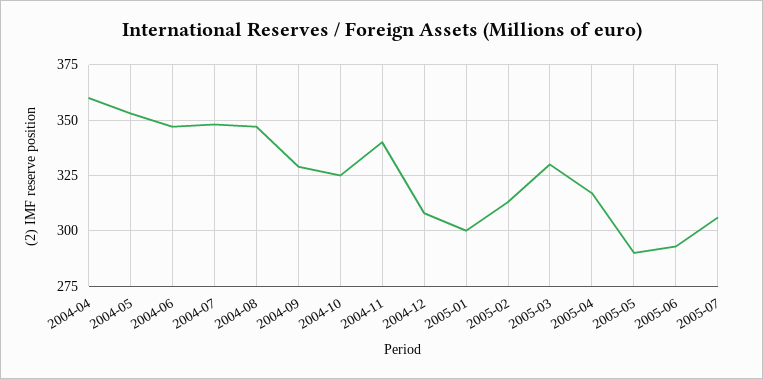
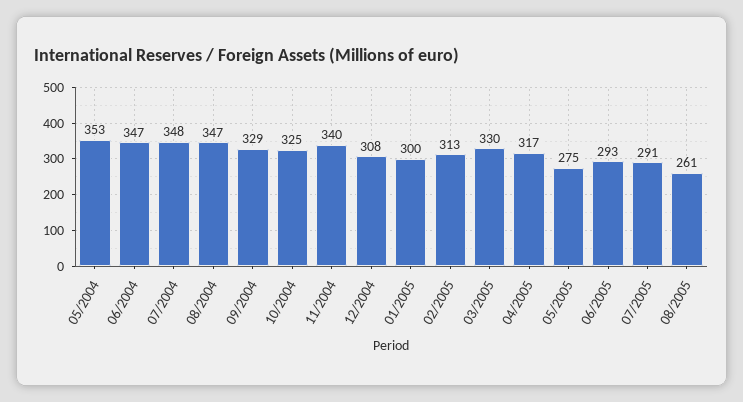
2004-04: 360 -> none
2005-05: 290 -> 275
2005-07: 305 -> 291
08/2005: none -> 261

